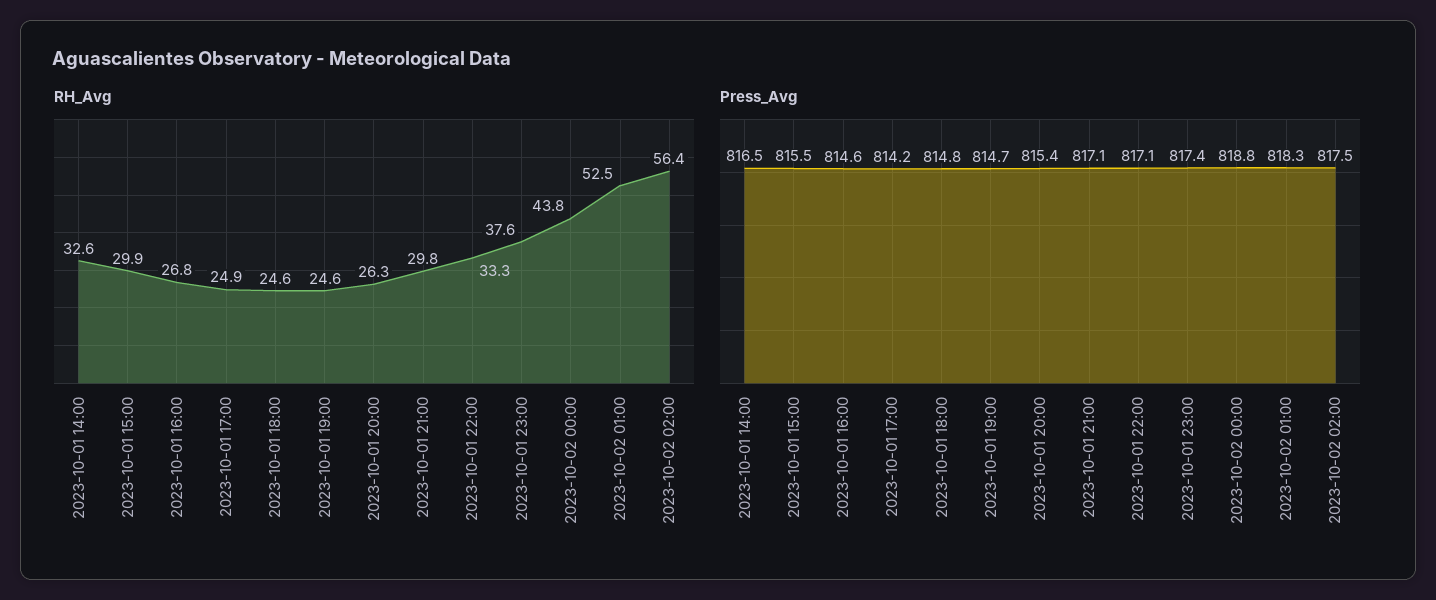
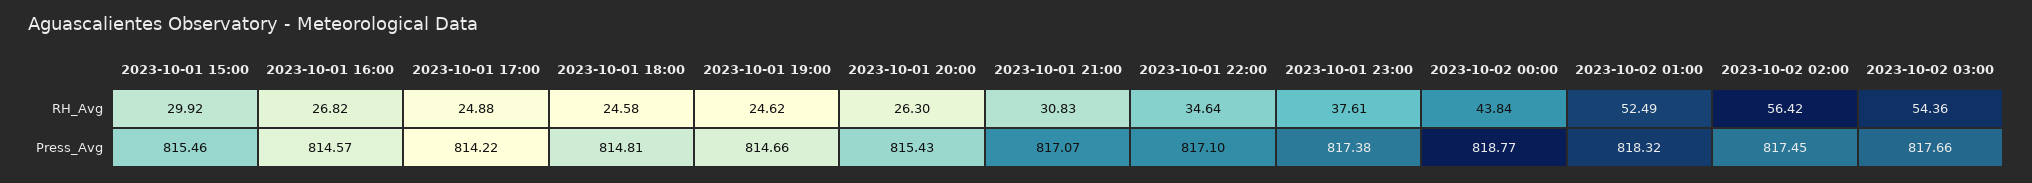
RH_Avg, 2023-10-01 14:00: 32.6 -> none
RH_Avg, 2023-10-01 21:00: 29.8 -> 30.83
RH_Avg, 2023-10-01 22:00: 33.3 -> 34.64
Press_Avg, 2023-10-01 14:00: 816.5 -> none
RH_Avg, 2023-10-02 03:00: none -> 54.36
Press_Avg, 2023-10-02 03:00: none -> 817.66

